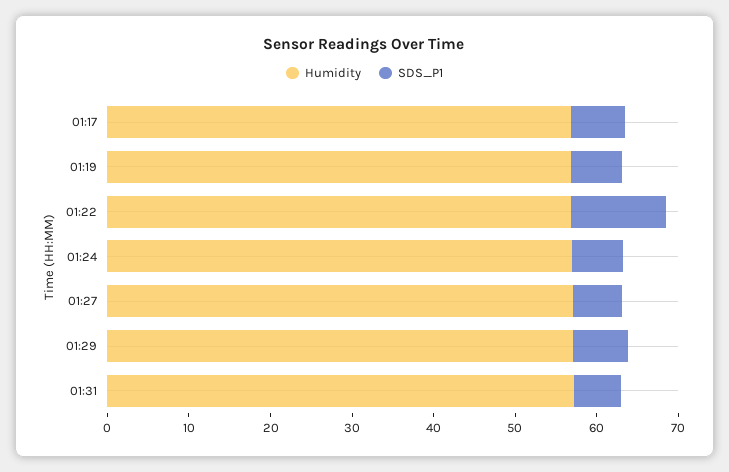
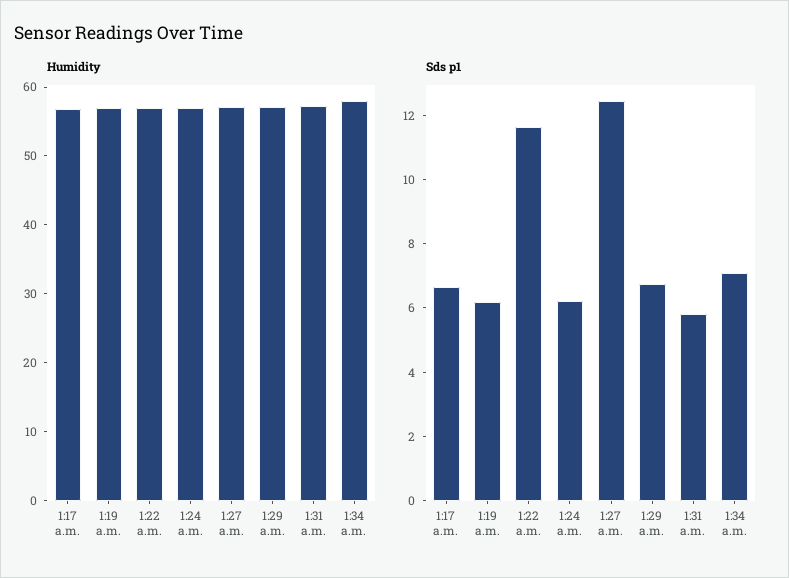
SDS_P1, 01:27: 6 -> 12.5
Humidity, 1:34 a.m.: none -> 58
SDS_P1, 1:34 a.m.: none -> 7

